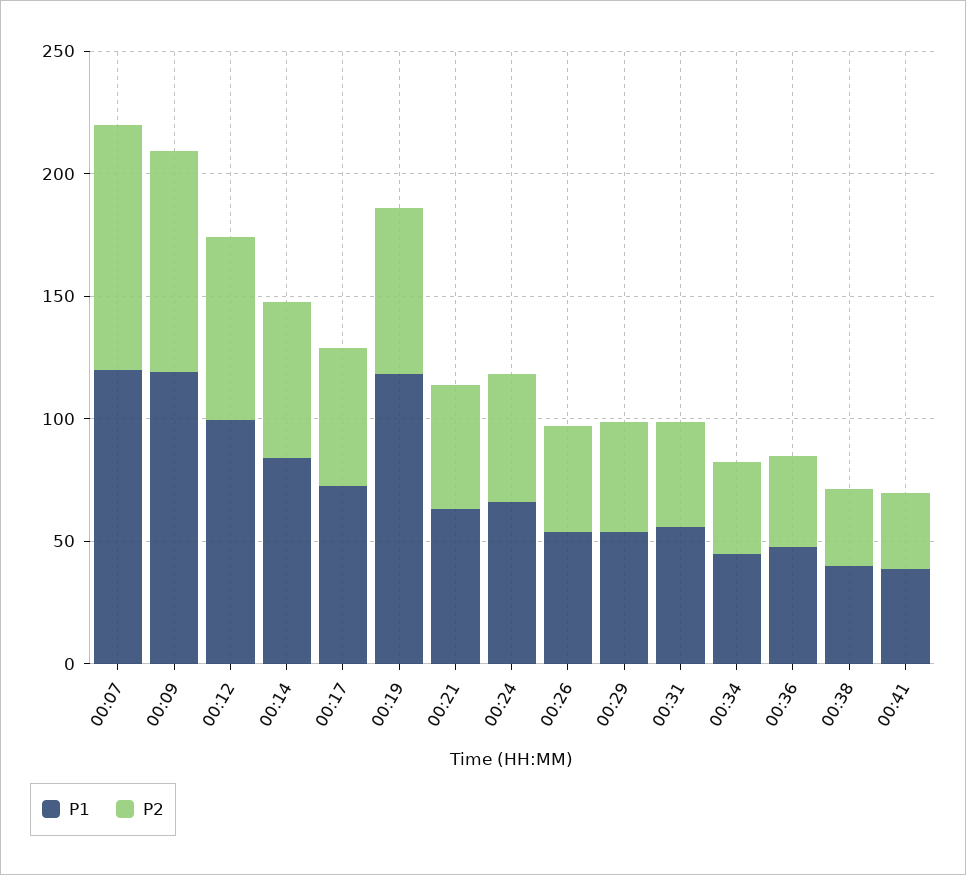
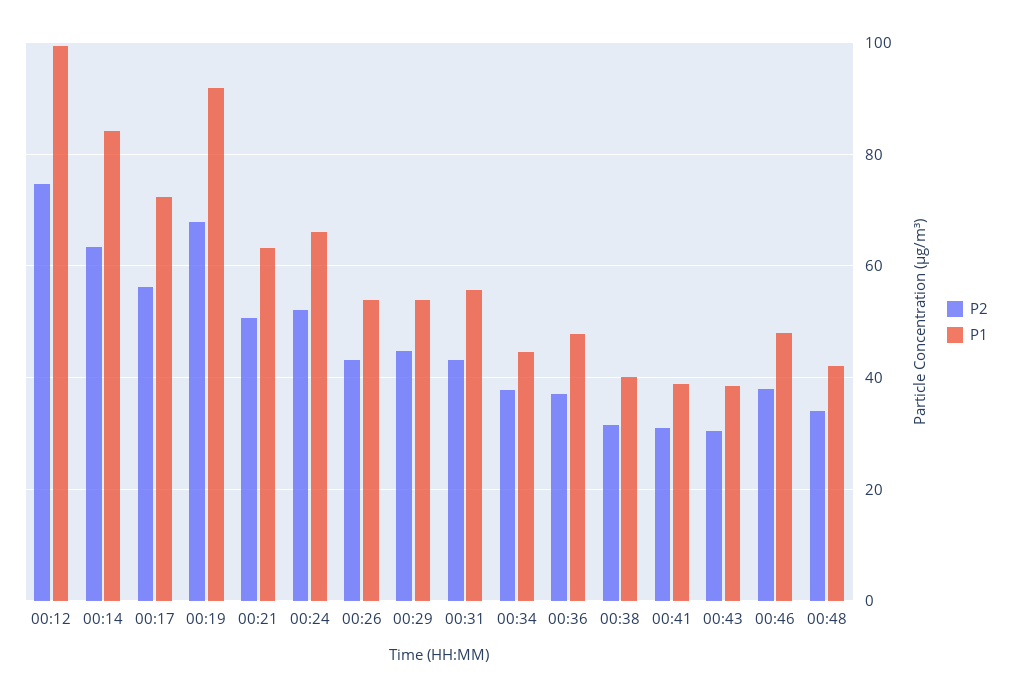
P1, 00:07: 120 -> none
P2, 00:07: 100 -> none
P1, 00:09: 120 -> none
P2, 00:09: 90 -> none
P1, 00:19: 120 -> 92
P2, 00:43: none -> 30
P1, 00:43: none -> 38
P2, 00:46: none -> 38
P1, 00:46: none -> 48
P2, 00:48: none -> 34
P1, 00:48: none -> 42

